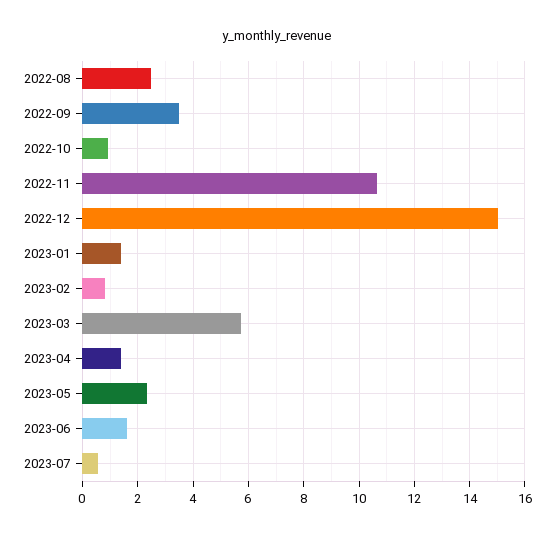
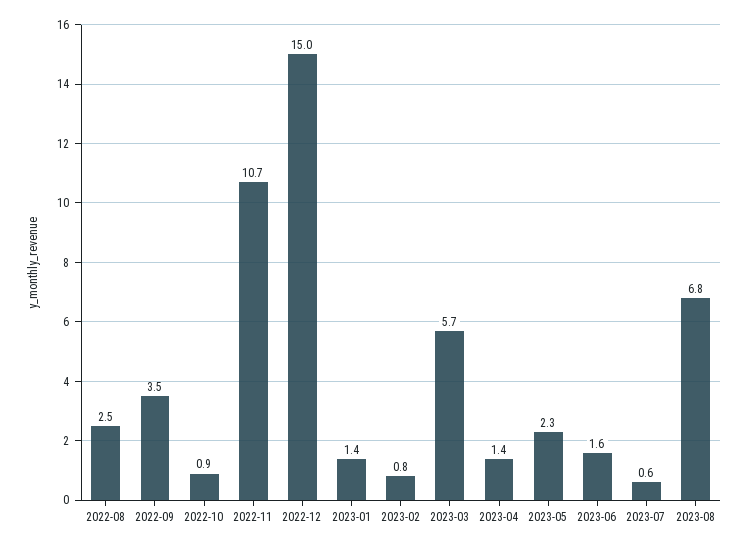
2023-08: none -> 6.8

